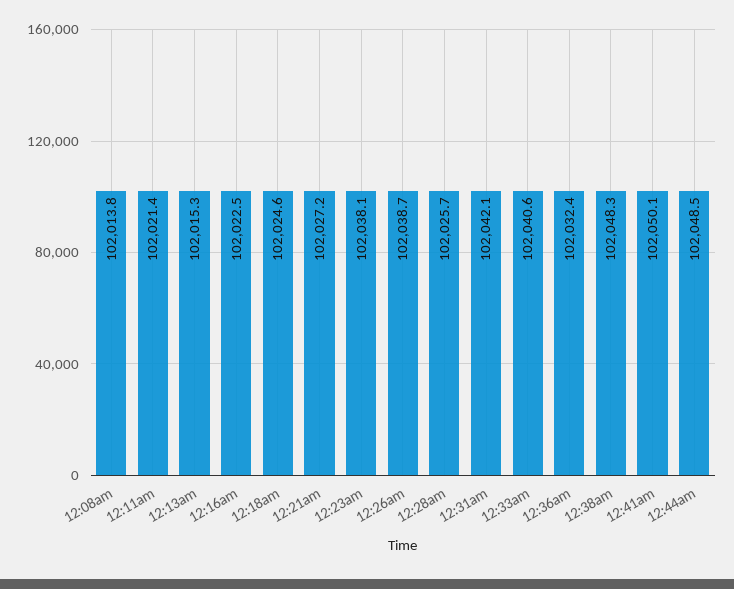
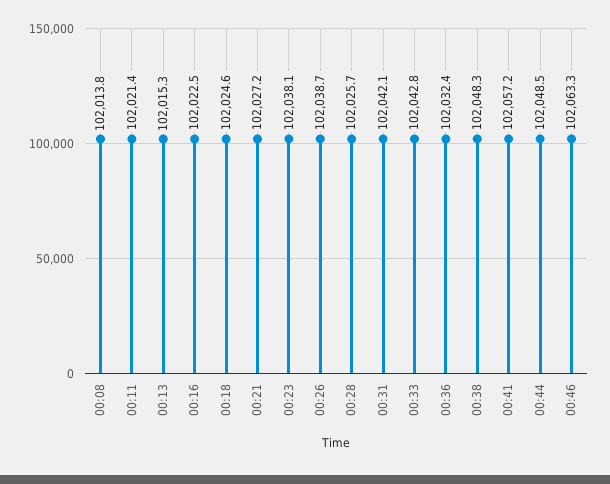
12:33am: 102040.6 -> 102042.8
12:41am: 102050.1 -> 102057.2
00:46: none -> 102063.3

